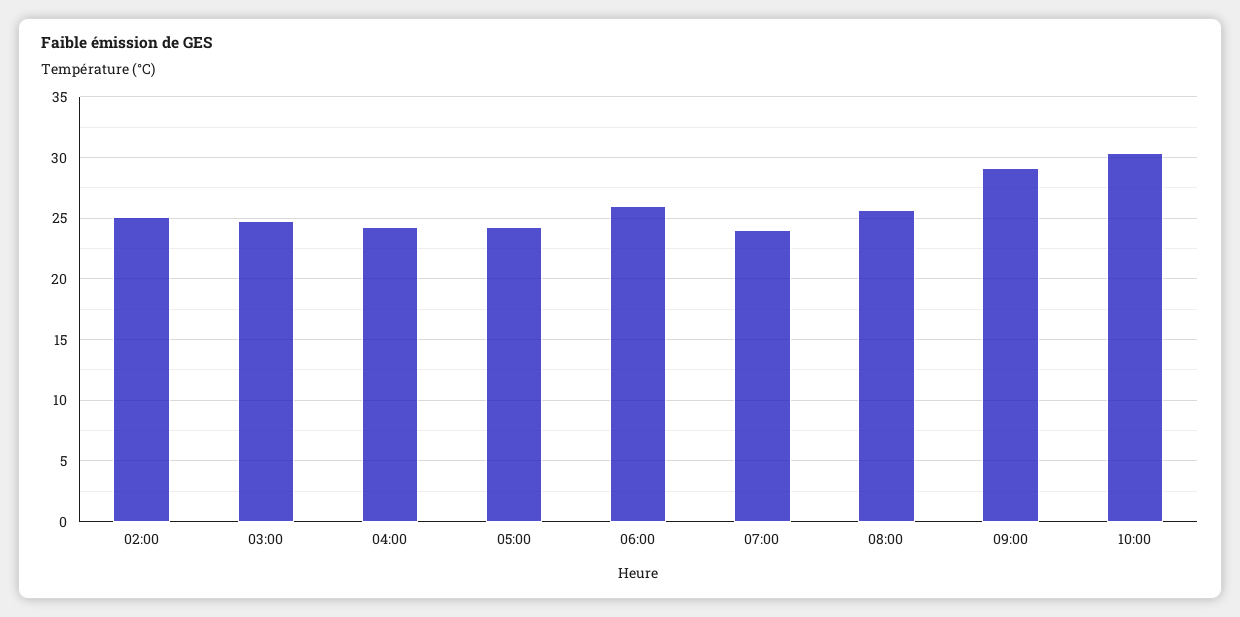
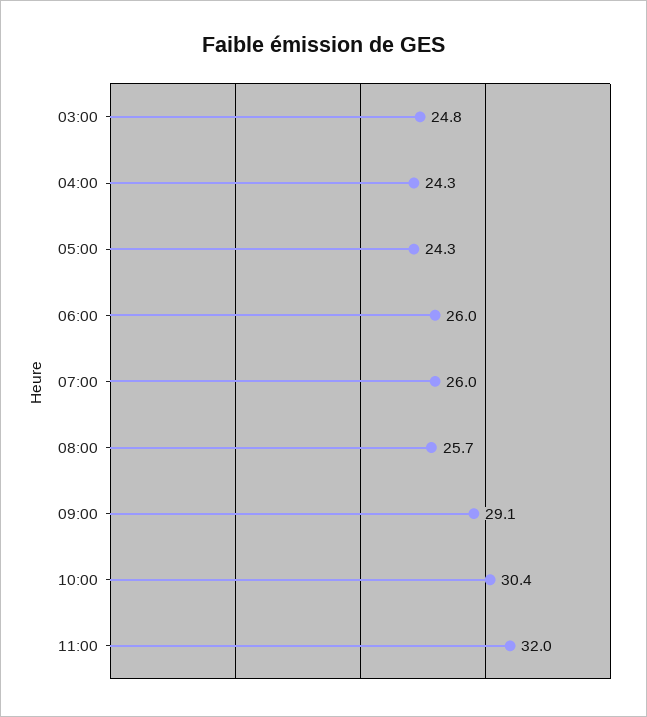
02:00: 25 -> none
07:00: 24 -> 26
11:00: none -> 32

